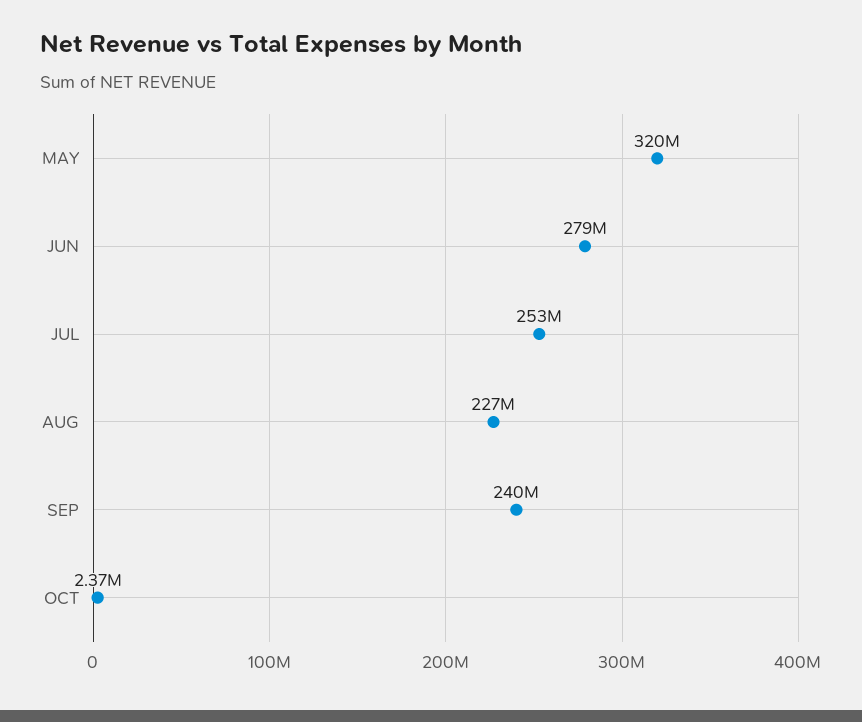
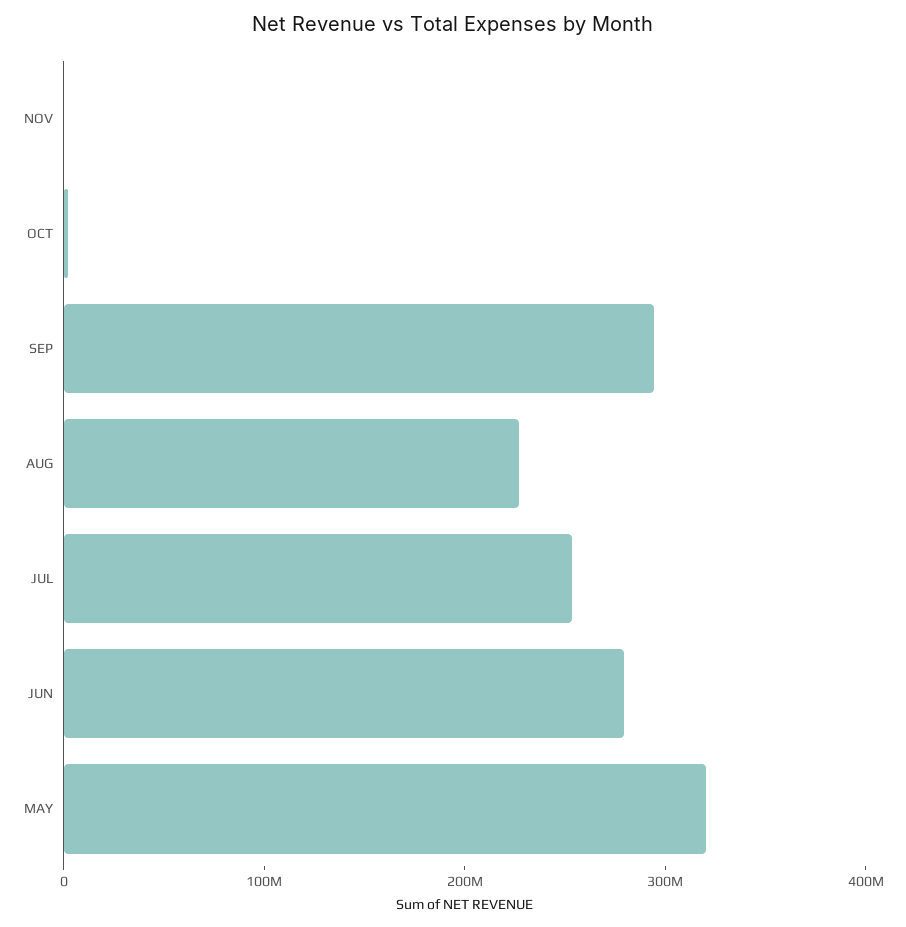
SEP: 240000000 -> 300000000
NOV: none -> 0

